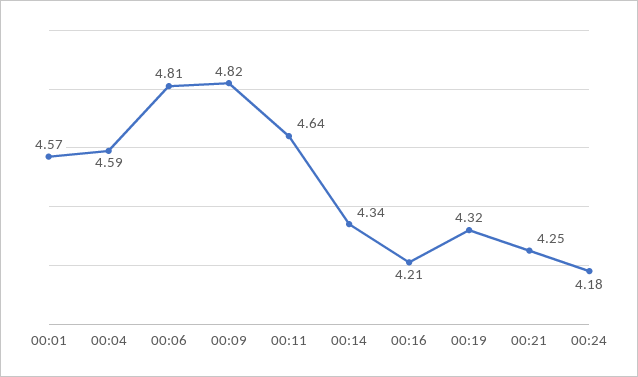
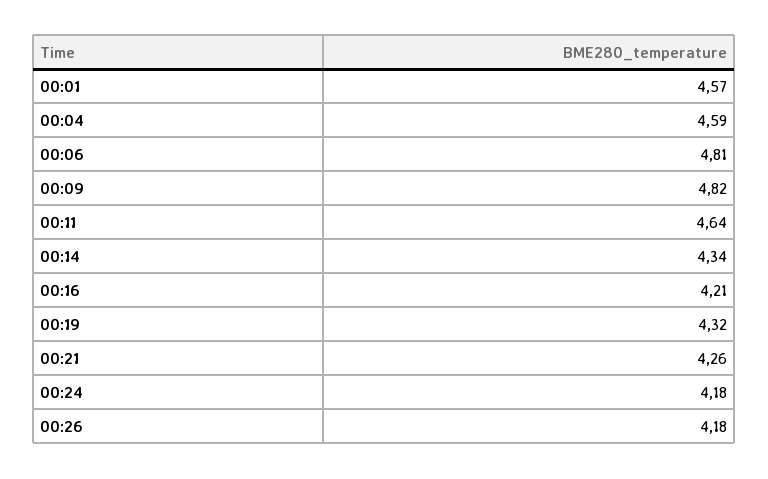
00:21: 4.25 -> 4.26
00:26: none -> 4.18

